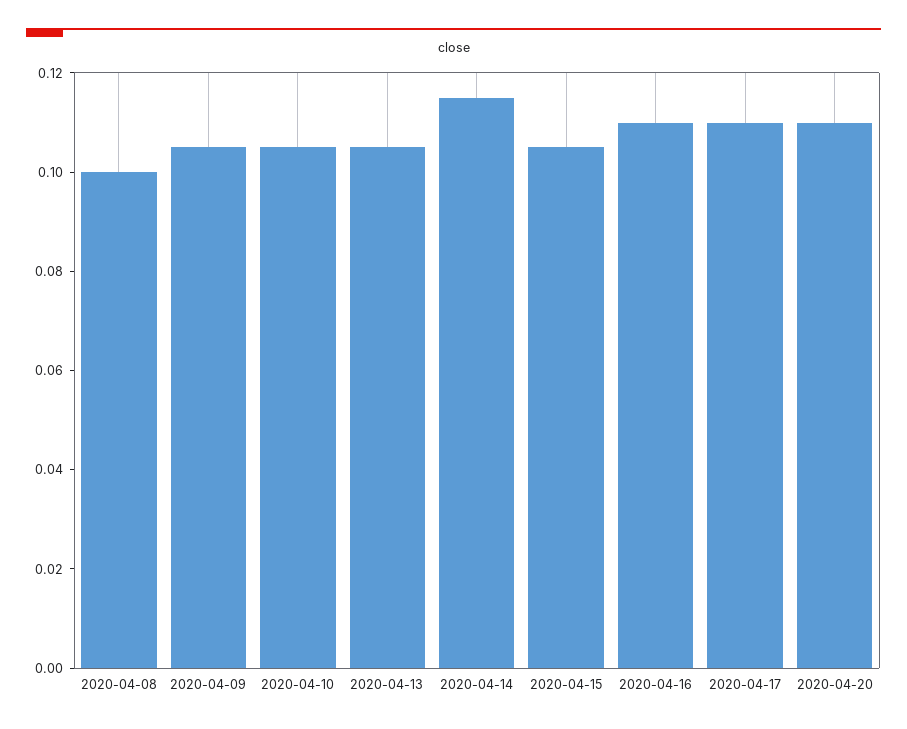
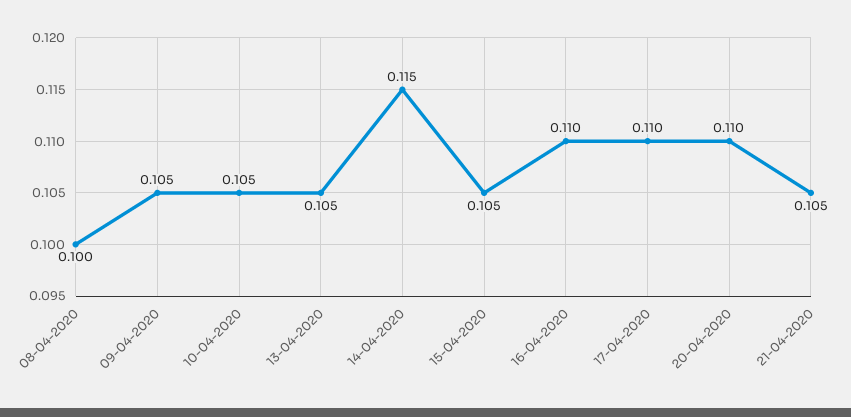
21-04-2020: none -> 0.105

